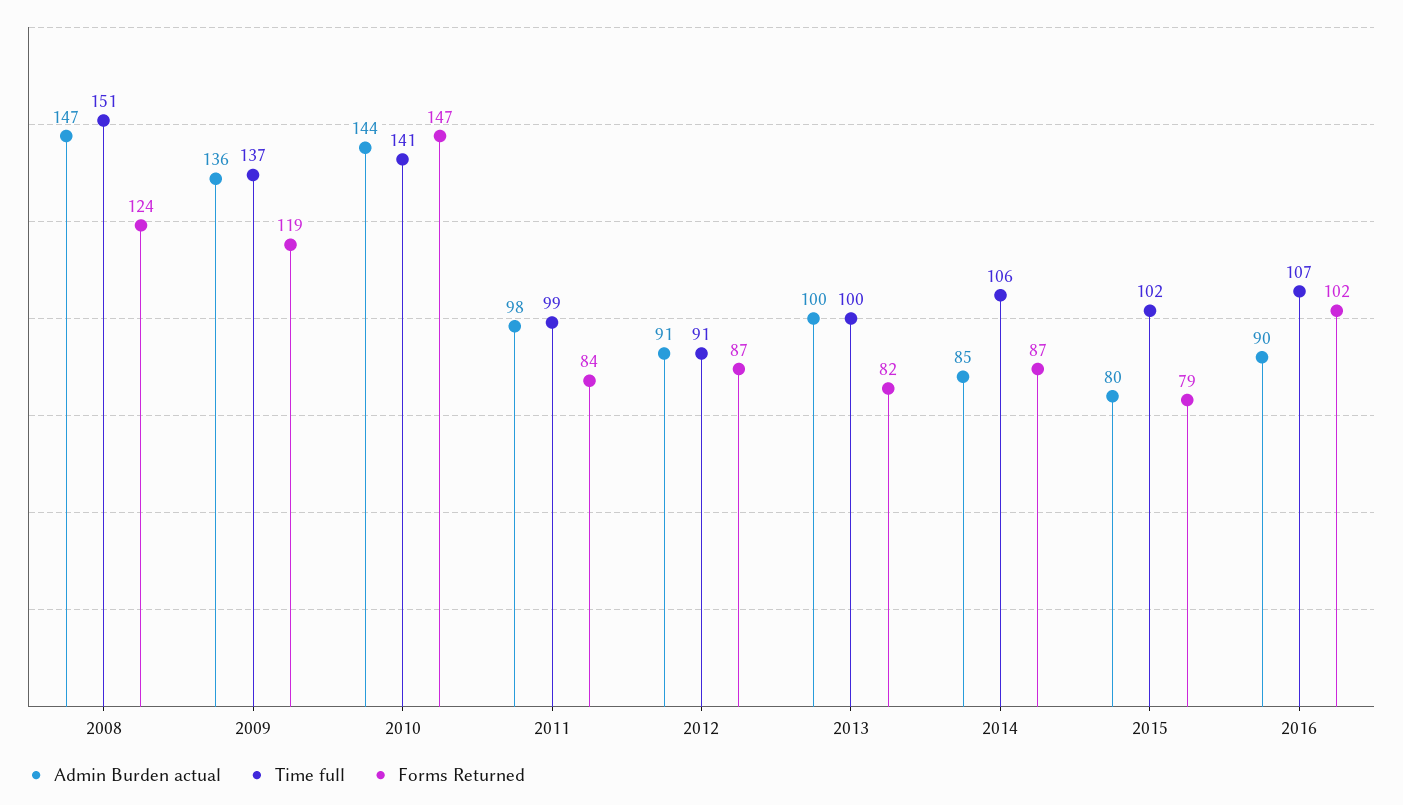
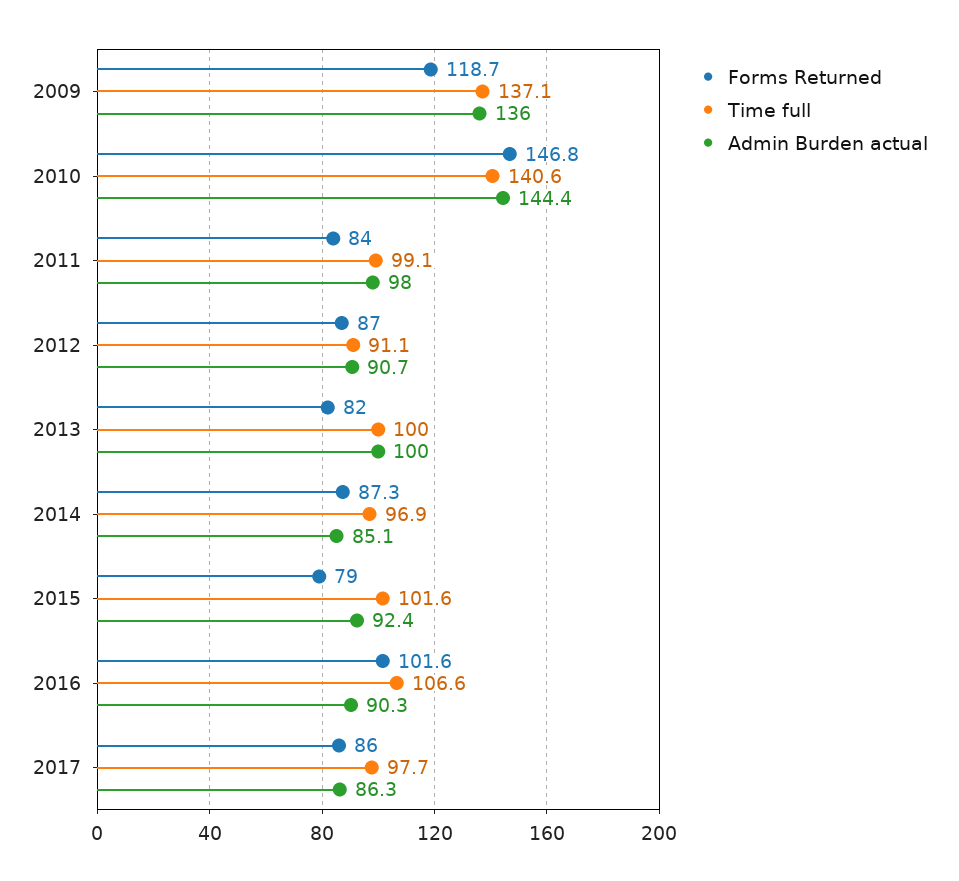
Admin Burden actual, 2008: 147 -> none
Time full, 2008: 151 -> none
Forms Returned, 2008: 124 -> none
Time full, 2014: 106 -> 96.9
Admin Burden actual, 2015: 80 -> 92.4
Forms Returned, 2017: none -> 86
Time full, 2017: none -> 97.7
Admin Burden actual, 2017: none -> 86.3

